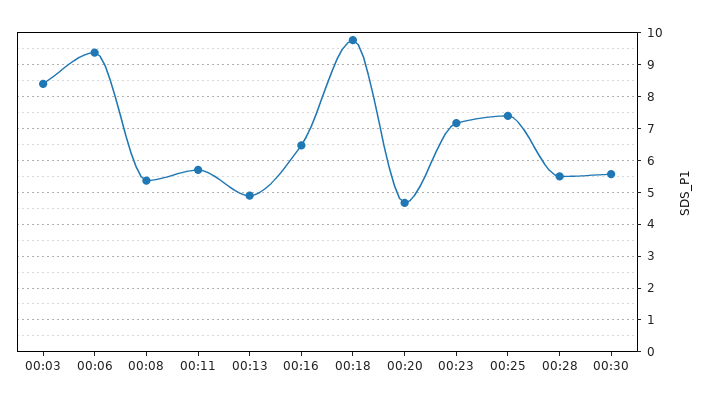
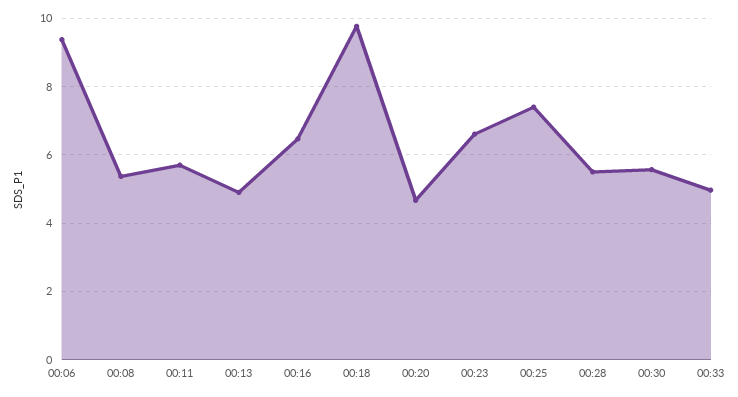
00:03: 8.4 -> none
00:23: 7.2 -> 6.6
00:33: none -> 5

